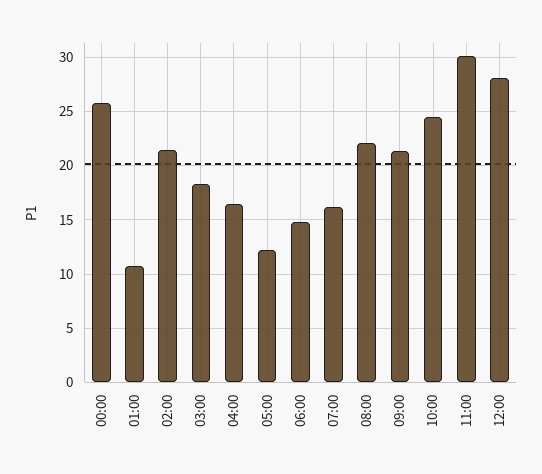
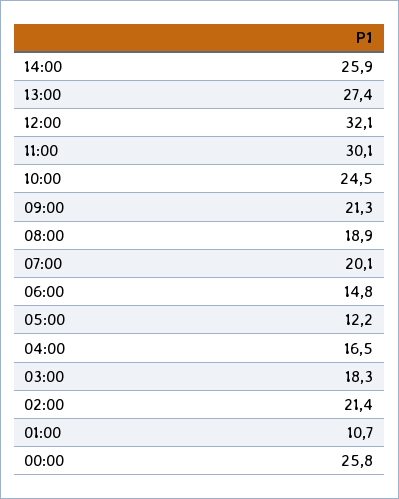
07:00: 16 -> 20.1
08:00: 22 -> 18.9
12:00: 28 -> 32.1
14:00: none -> 25.9
13:00: none -> 27.4

